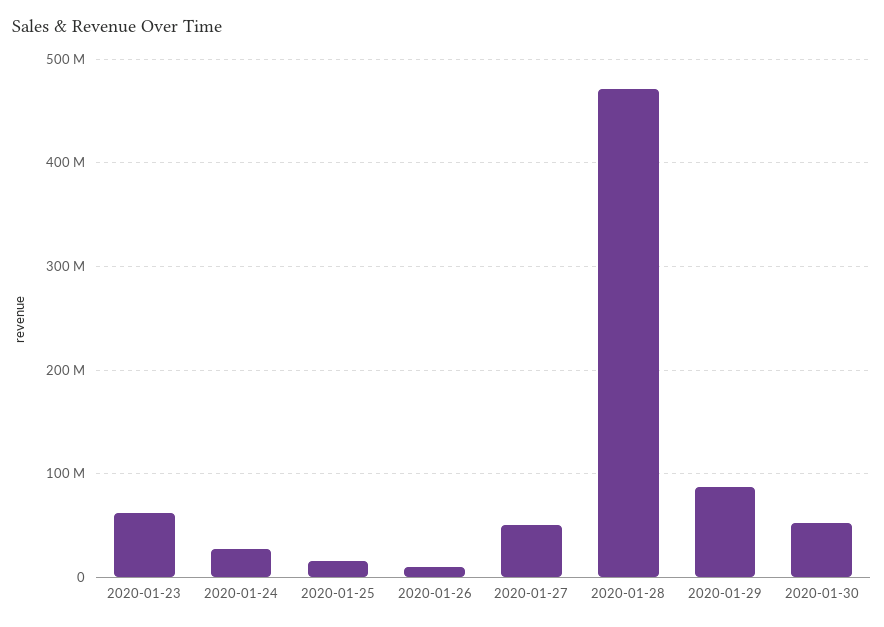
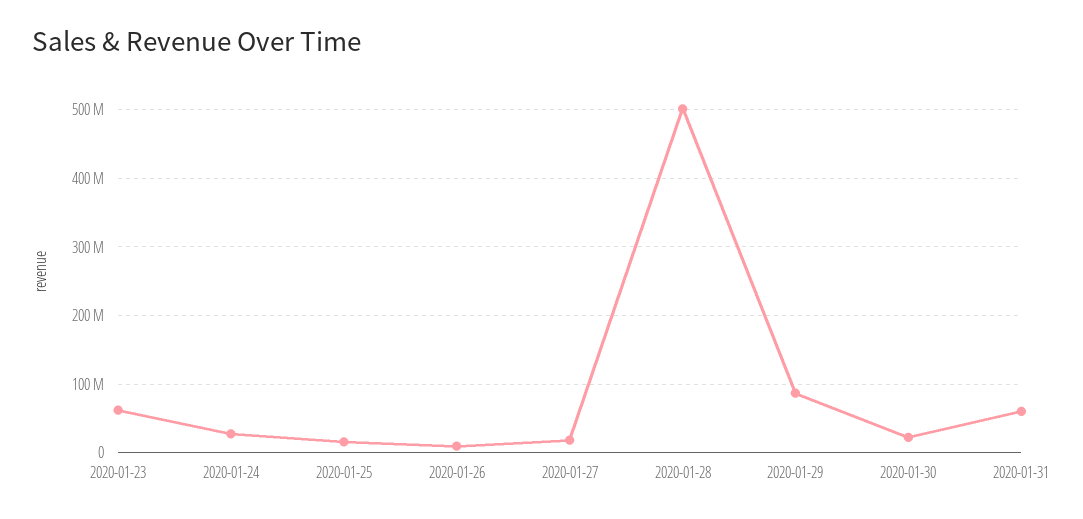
2020-01-27: 50000000 -> 20000000
2020-01-28: 470000000 -> 500000000
2020-01-30: 50000000 -> 20000000
2020-01-31: none -> 60000000

